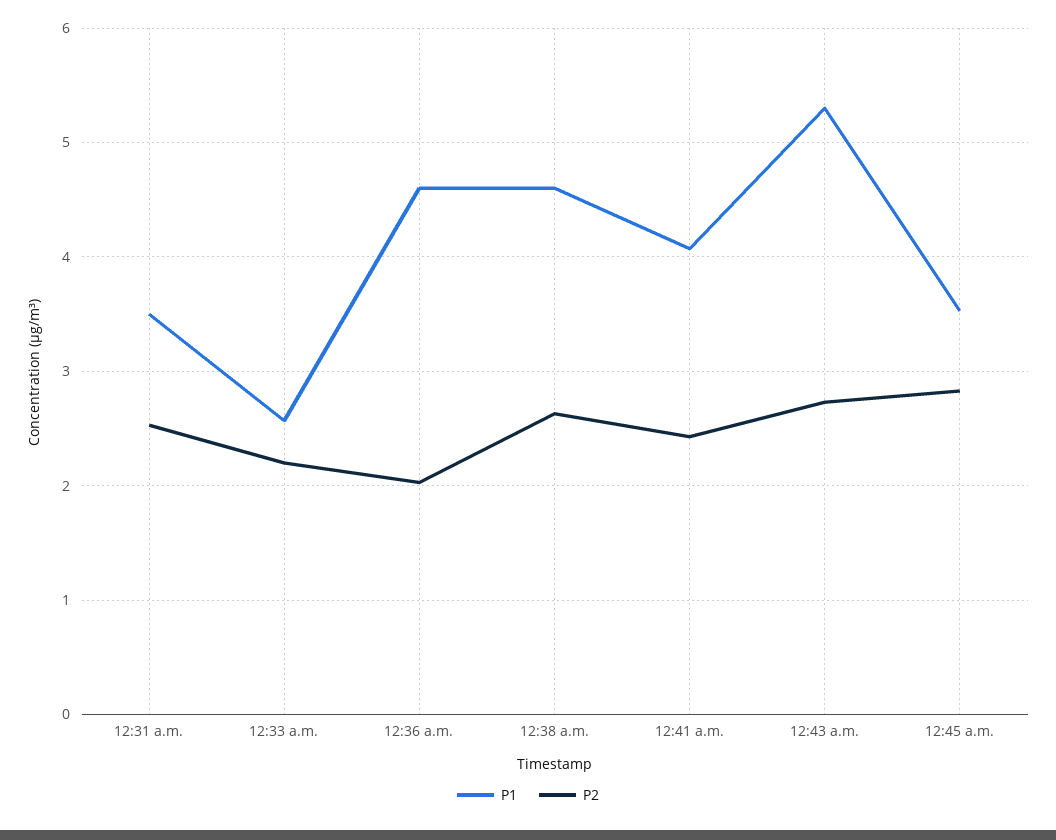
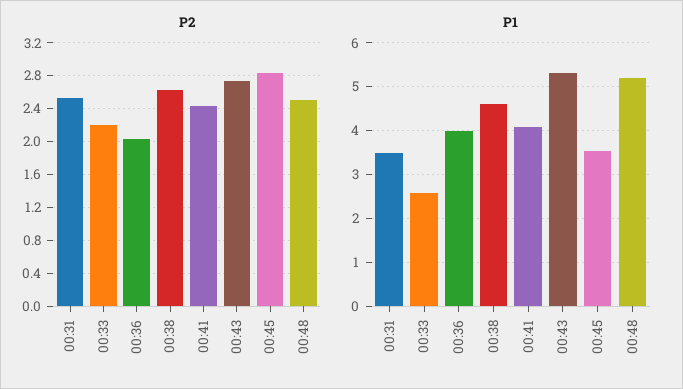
P1, 12:36 a.m.: 4.6 -> 4
P2, 00:48: none -> 2.5
P1, 00:48: none -> 5.2

